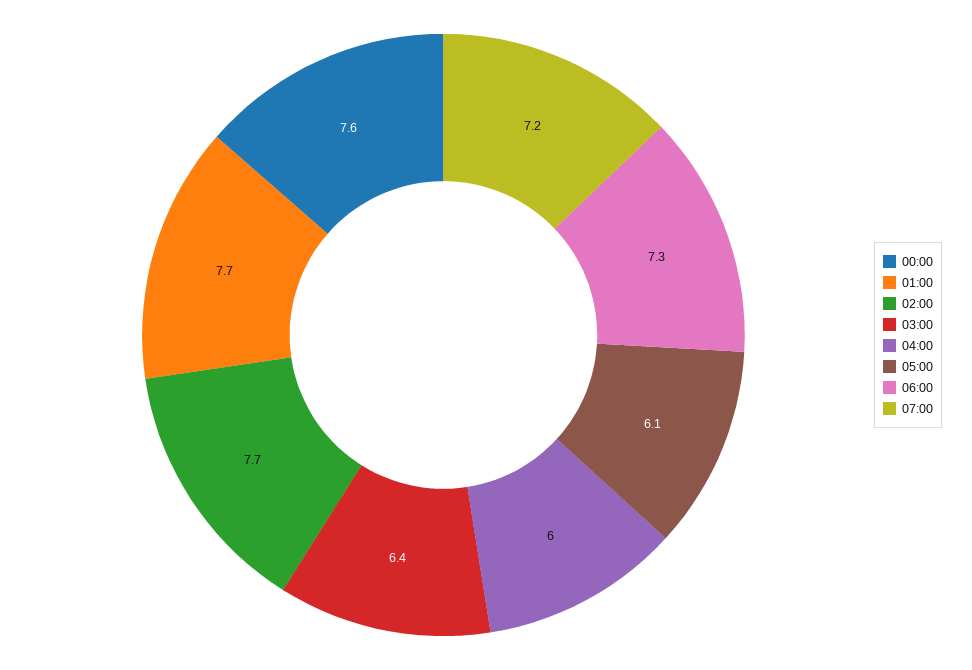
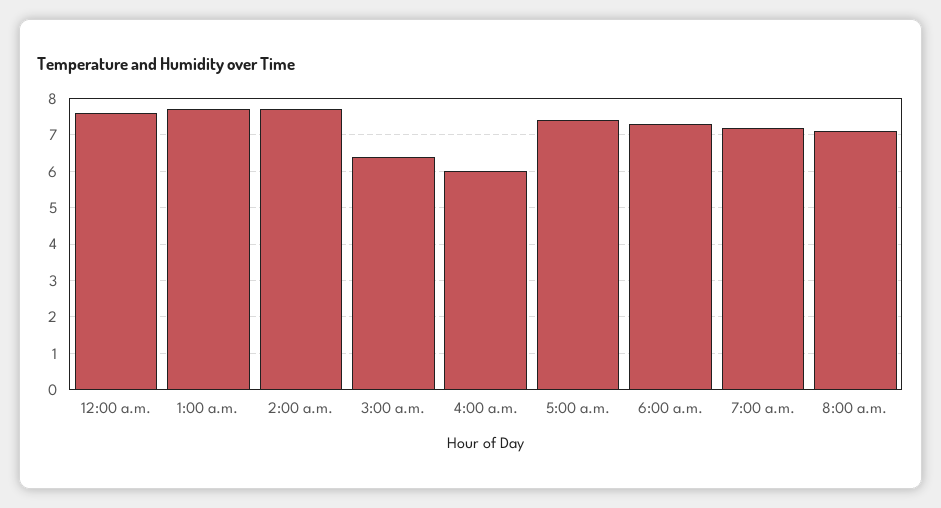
05:00: 6.1 -> 7.5
8:00 a.m.: none -> 7

